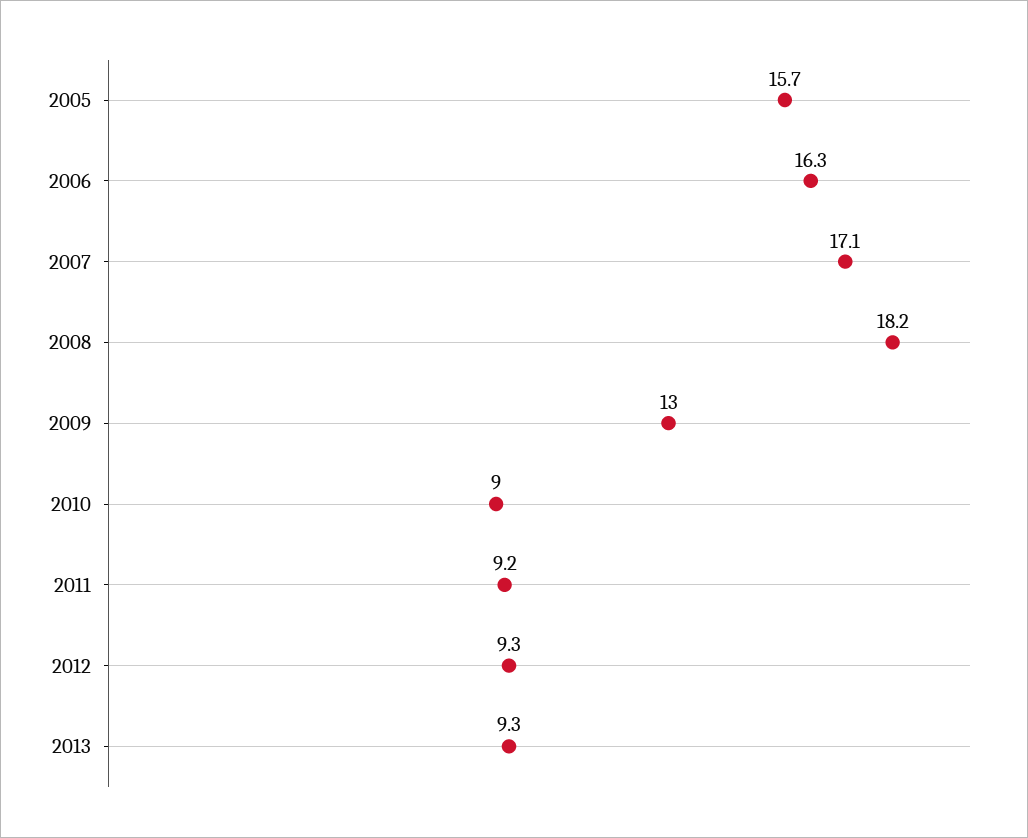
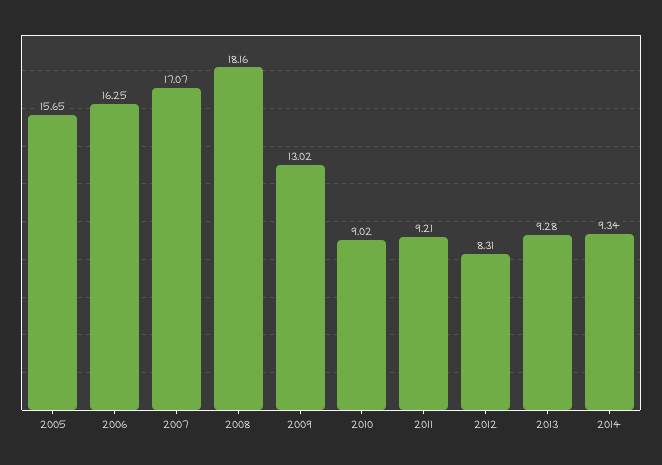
2012: 9.3 -> 8.31
2014: none -> 9.34

